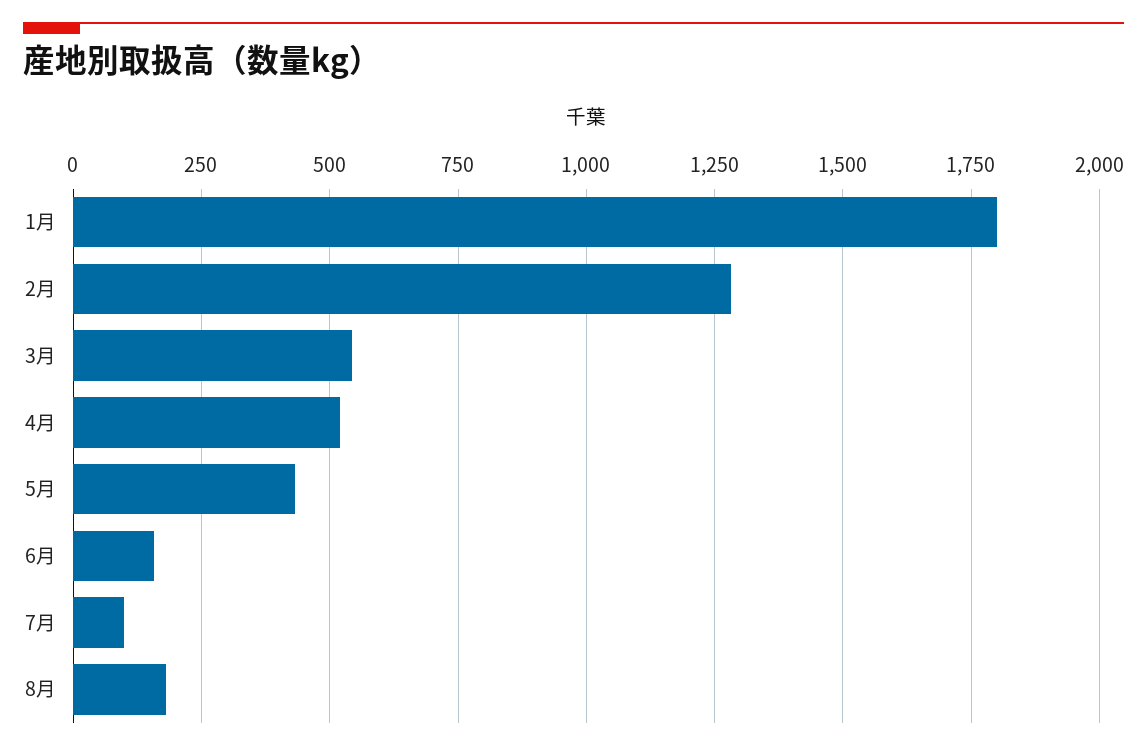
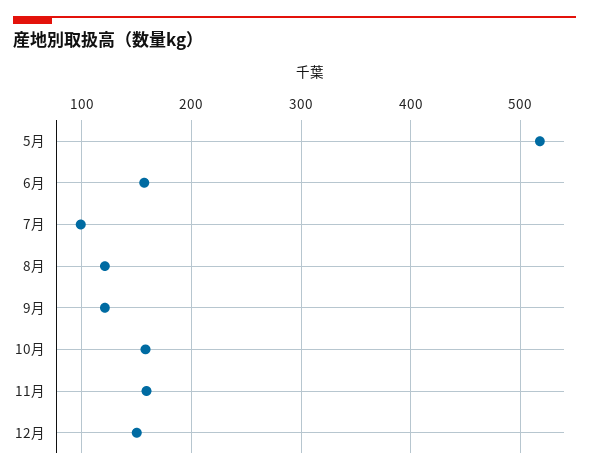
1月: 1800 -> none
2月: 1275 -> none
3月: 550 -> none
4月: 525 -> none
5月: 425 -> 520
8月: 175 -> 120
9月: none -> 120
10月: none -> 160
11月: none -> 160
12月: none -> 150

